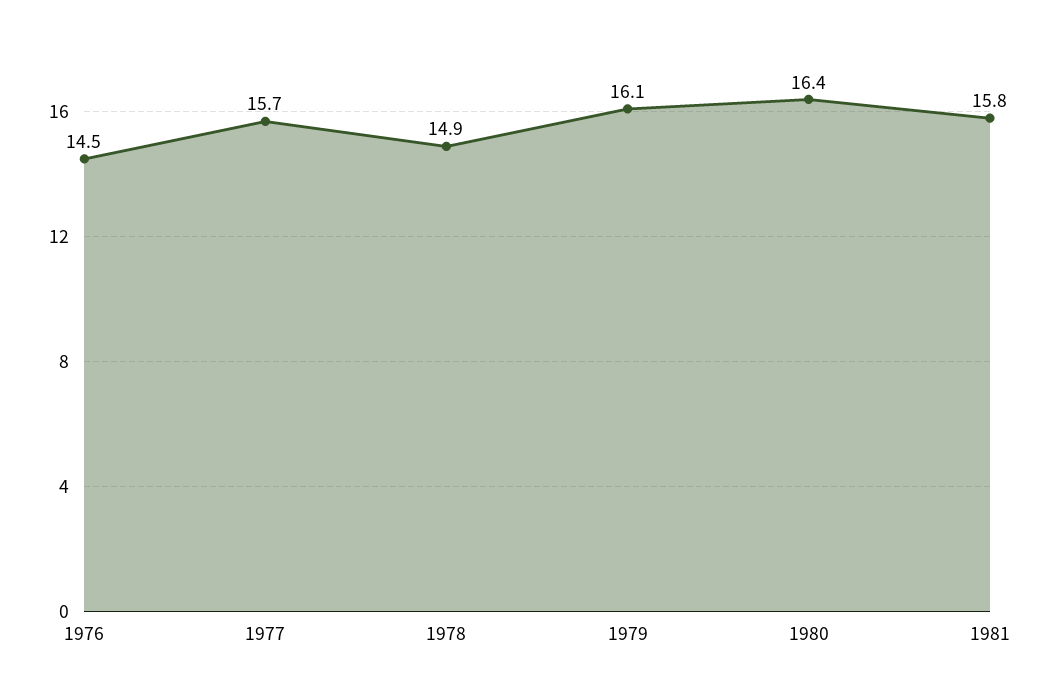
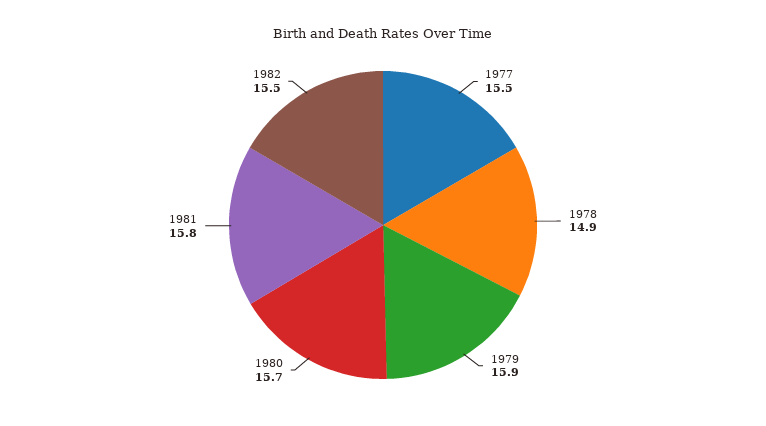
1976: 14.5 -> none
1977: 15.7 -> 15.5
1979: 16.1 -> 15.9
1980: 16.4 -> 15.7
1982: none -> 15.5

